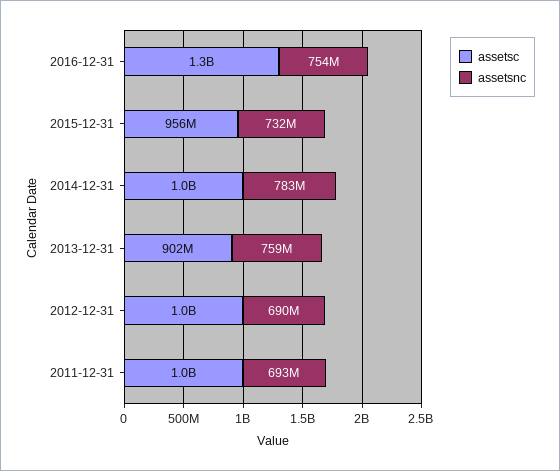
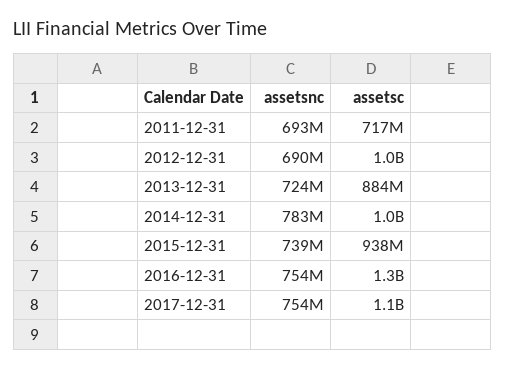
assetsc, 2015-12-31: 956000000 -> 938000000
assetsnc, 2015-12-31: 732000000 -> 739000000
assetsc, 2013-12-31: 902000000 -> 884000000
assetsnc, 2013-12-31: 759000000 -> 724000000
assetsc, 2011-12-31: 1000000000 -> 717000000
assetsnc, 2017-12-31: none -> 754000000
assetsc, 2017-12-31: none -> 1100000000

